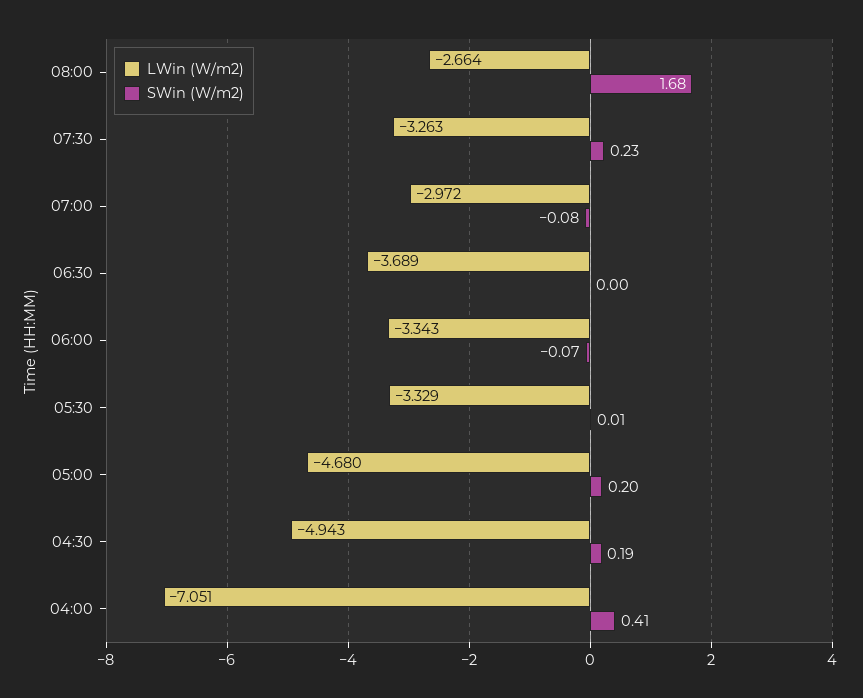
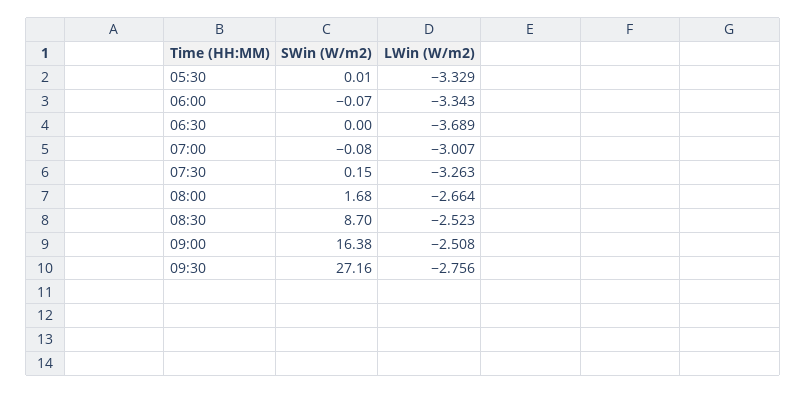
SWin (W/m2), 07:30: 0.23 -> 0.15
LWin (W/m2), 07:00: -2.972 -> -3.007
LWin (W/m2), 05:00: -4.68 -> none
SWin (W/m2), 05:00: 0.2 -> none
LWin (W/m2), 04:30: -4.943 -> none
SWin (W/m2), 04:30: 0.19 -> none
LWin (W/m2), 04:00: -7.051 -> none
SWin (W/m2), 04:00: 0.41 -> none
SWin (W/m2), 08:30: none -> 8.7
LWin (W/m2), 08:30: none -> -2.523
SWin (W/m2), 09:00: none -> 16.38
LWin (W/m2), 09:00: none -> -2.508
SWin (W/m2), 09:30: none -> 27.16
LWin (W/m2), 09:30: none -> -2.756

